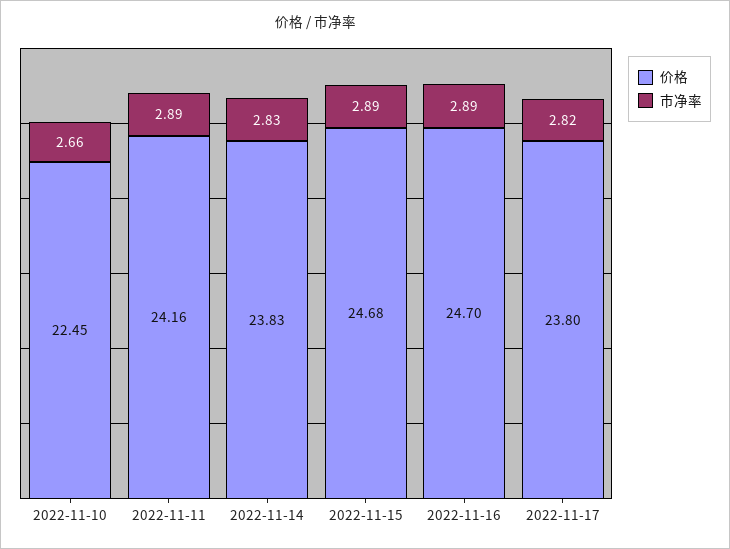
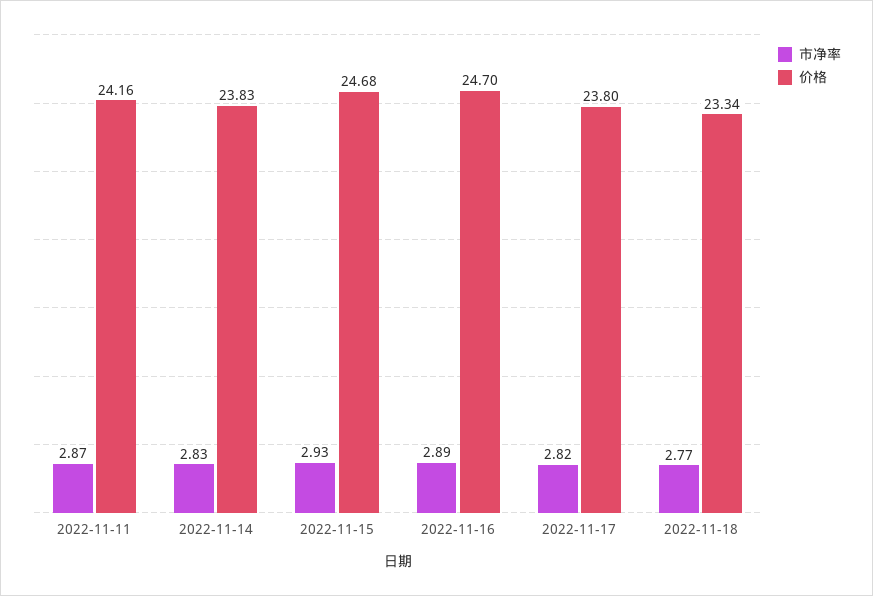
价格, 2022-11-10: 22.45 -> none
市净率, 2022-11-10: 2.66 -> none
市净率, 2022-11-11: 2.89 -> 2.87
市净率, 2022-11-15: 2.89 -> 2.93
市净率, 2022-11-18: none -> 2.77
价格, 2022-11-18: none -> 23.34

